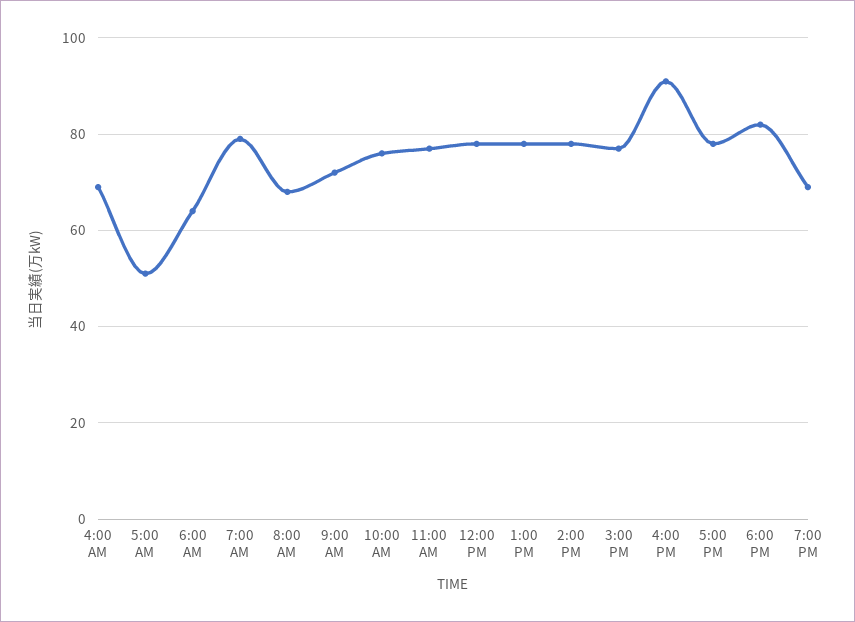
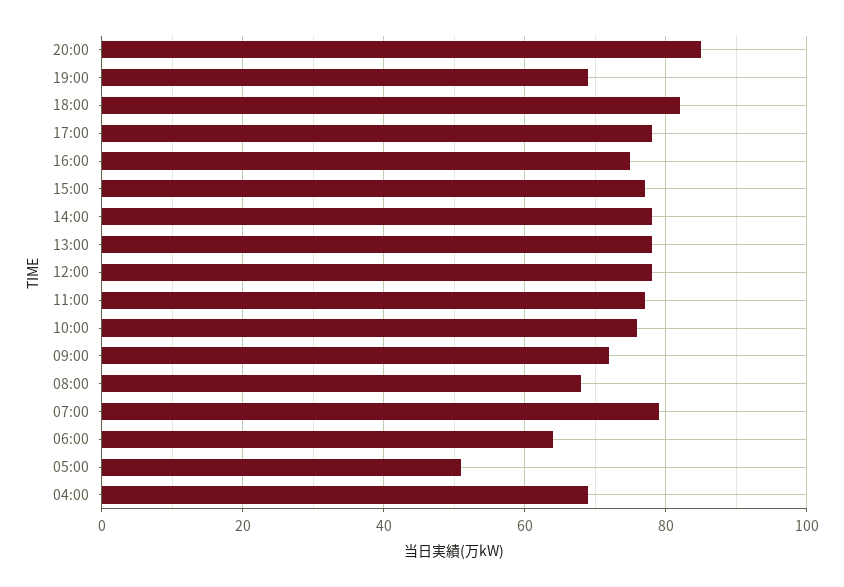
4:00 PM: 90 -> 75
20:00: none -> 85

